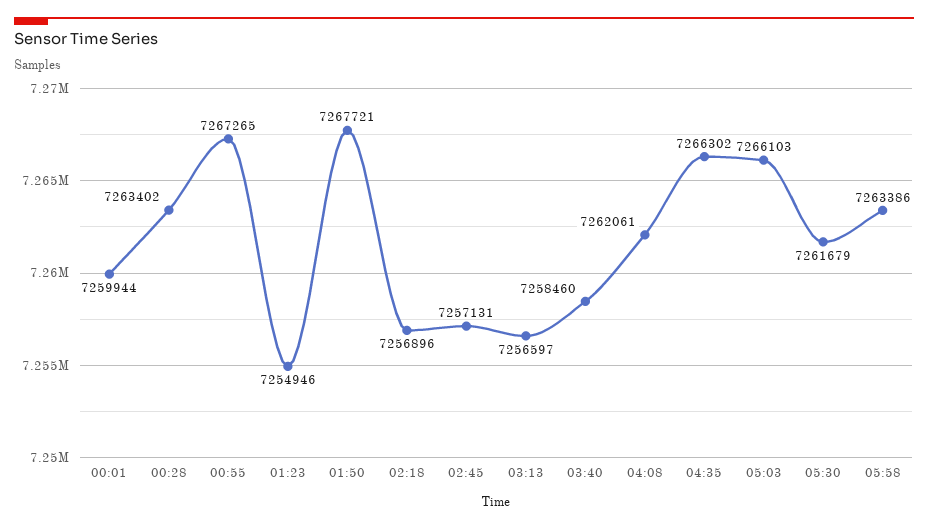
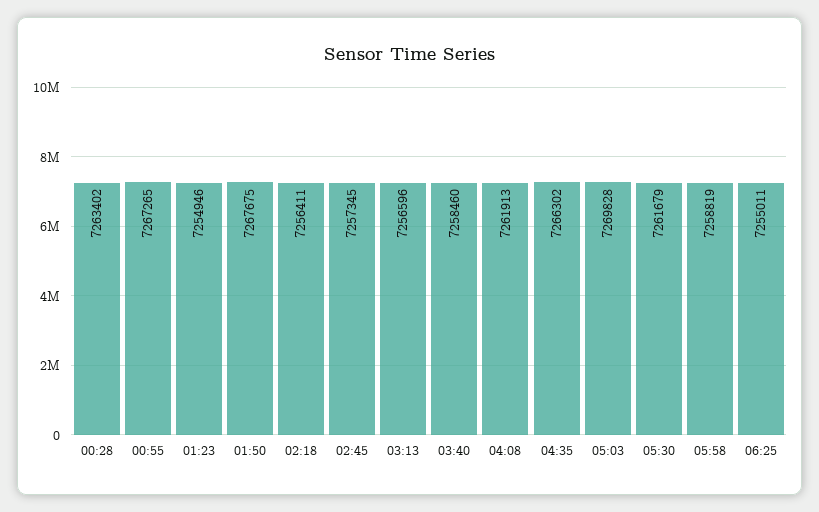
00:01: 7259944 -> none
01:50: 7267721 -> 7267675
02:18: 7256896 -> 7256411
02:45: 7257131 -> 7257345
03:13: 7256597 -> 7256596
04:08: 7262061 -> 7261913
05:03: 7266103 -> 7269828
05:58: 7263386 -> 7258819
06:25: none -> 7255011

